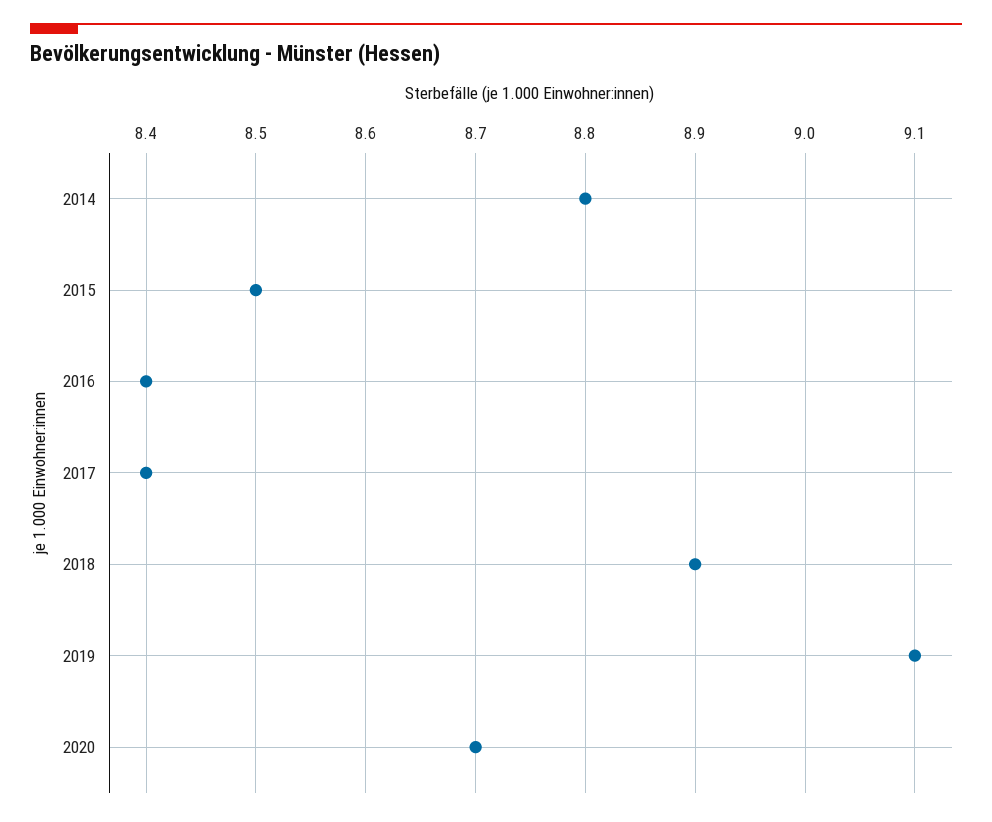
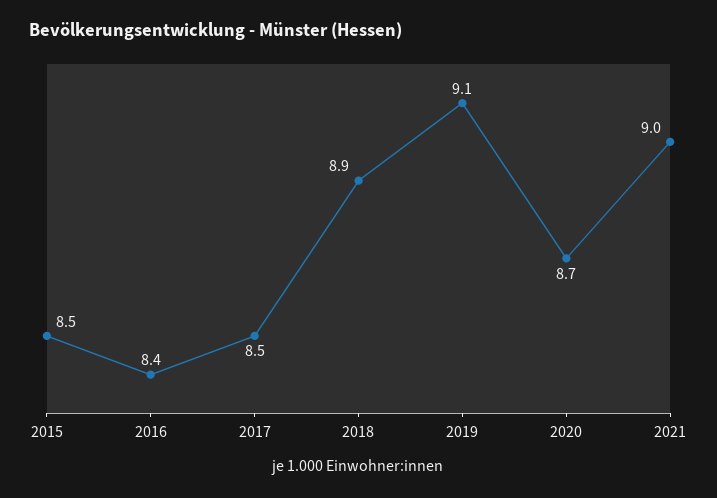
2014: 8.8 -> none
2017: 8.4 -> 8.5
2021: none -> 9

